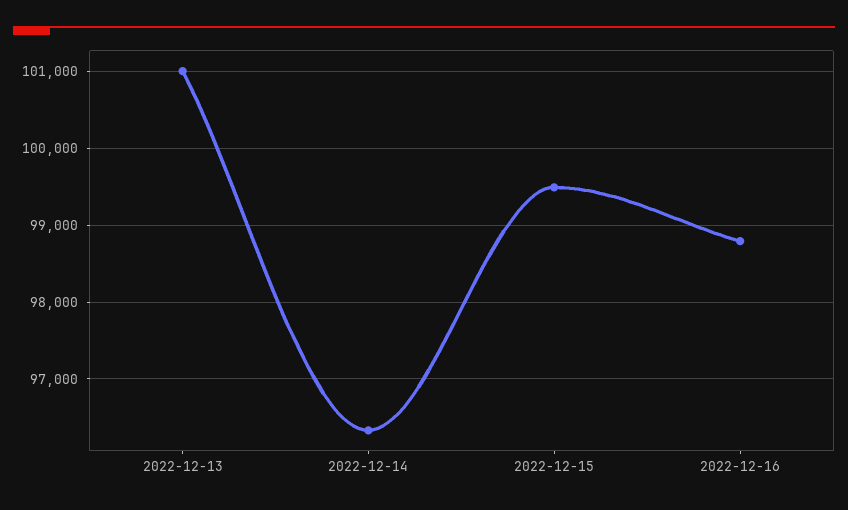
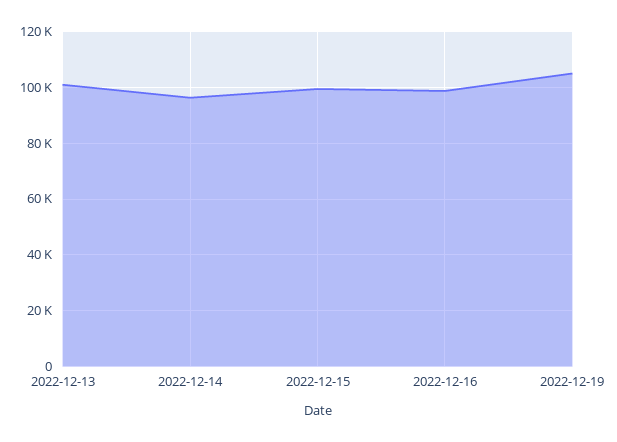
2022-12-19: none -> 105000

